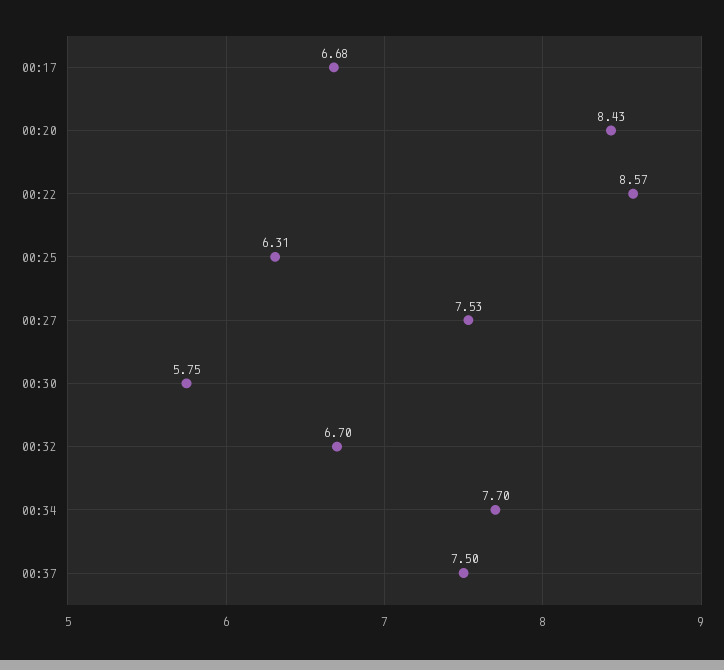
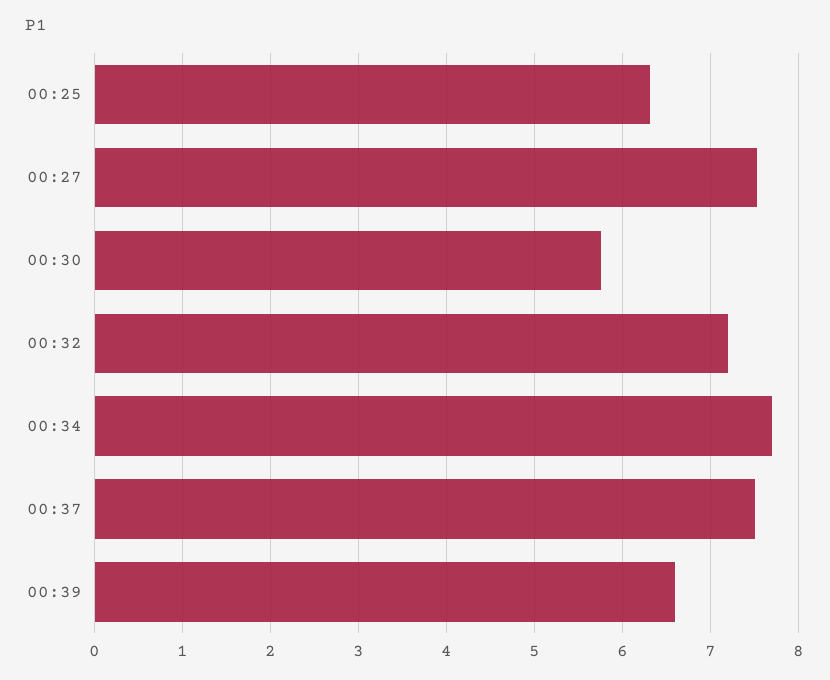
00:17: 6.68 -> none
00:20: 8.43 -> none
00:22: 8.57 -> none
00:32: 6.7 -> 7.2
00:39: none -> 6.6

